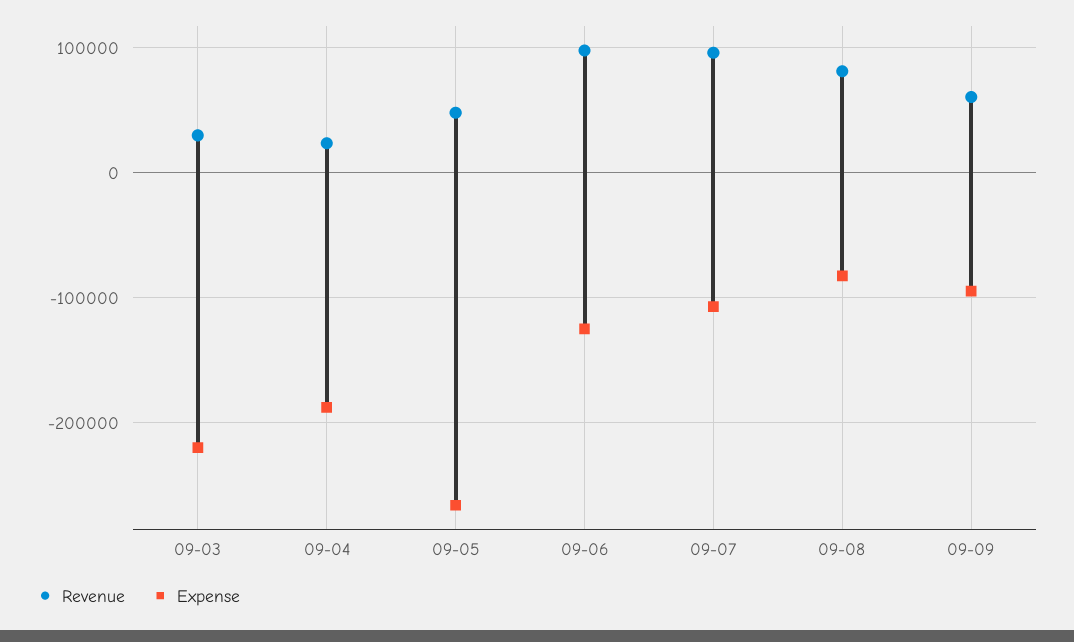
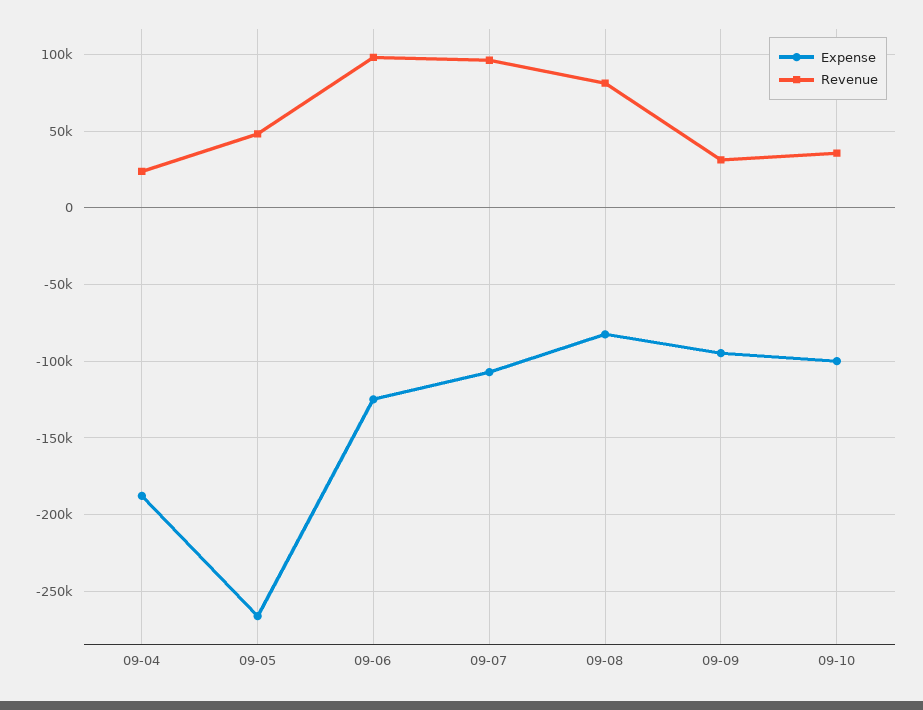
Revenue, 09-03: 30000 -> none
Expense, 09-03: -220000 -> none
Revenue, 09-09: 60000 -> 30000
Expense, 09-10: none -> -100000
Revenue, 09-10: none -> 35000

